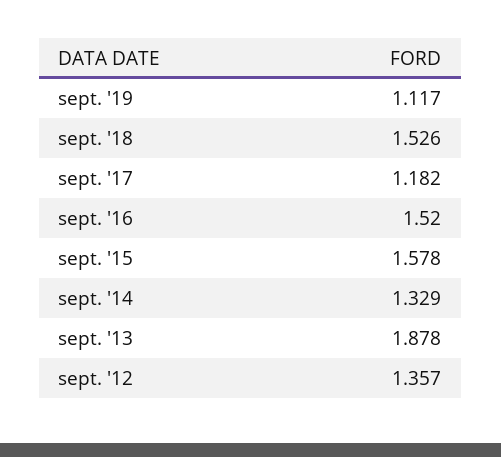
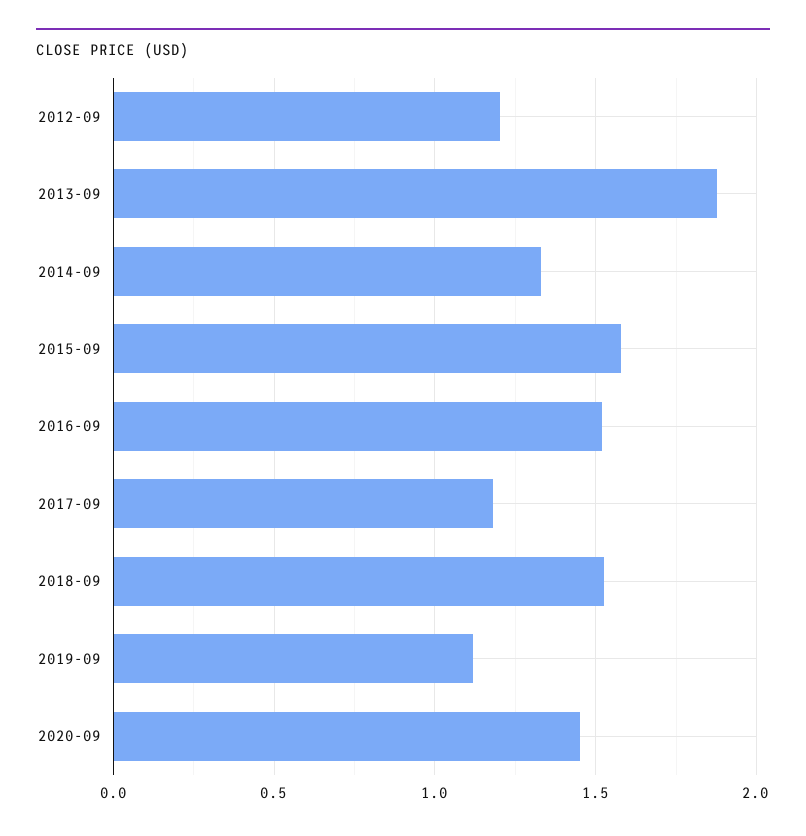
sept. '12: 1.357 -> 1.2
2020-09: none -> 1.45

